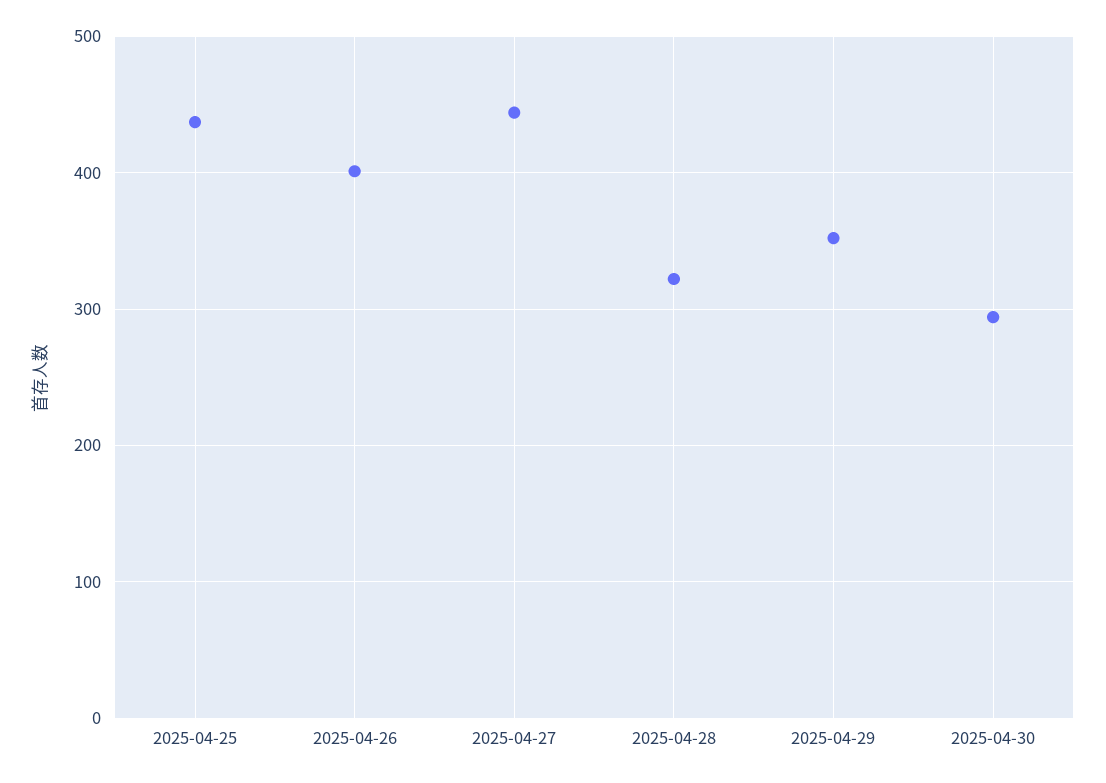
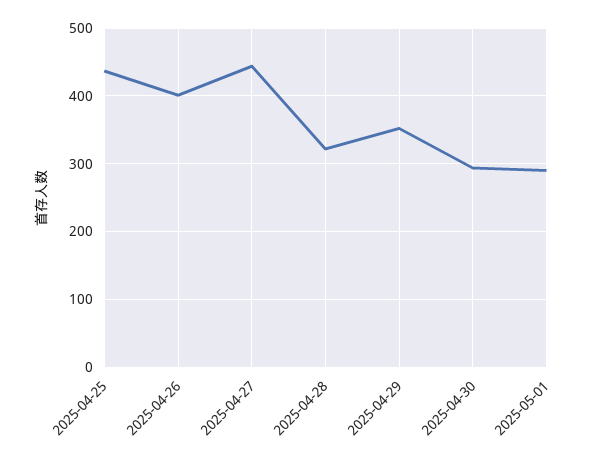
2025-05-01: none -> 290

